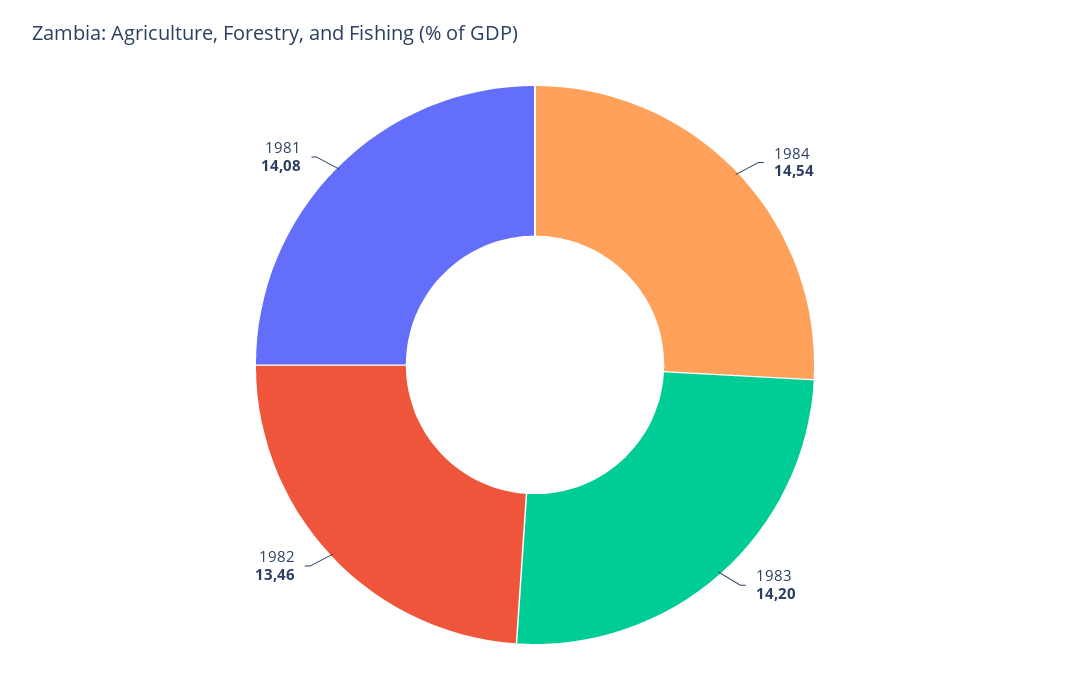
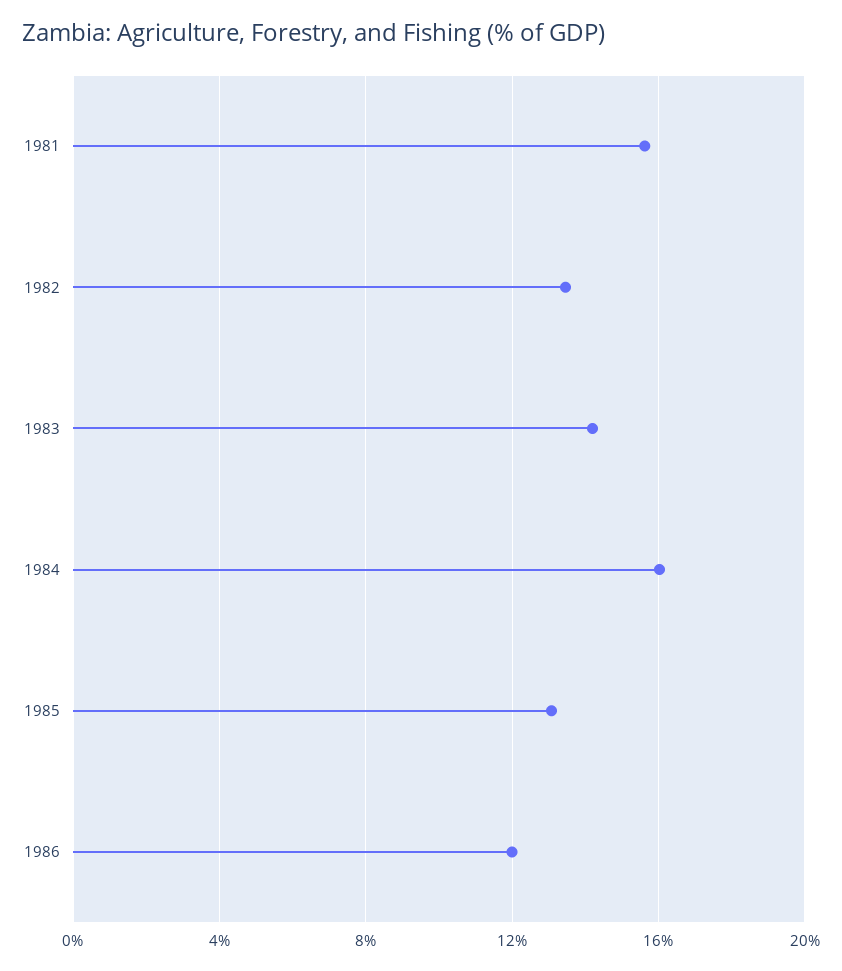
1984: 14.54 -> 16
1981: 14.08 -> 15.5
1985: none -> 13
1986: none -> 12

